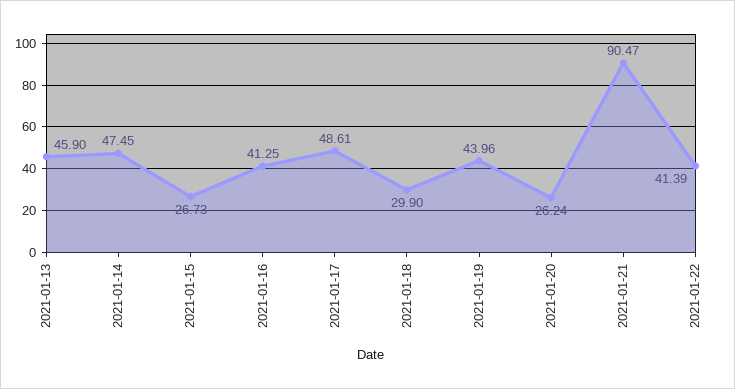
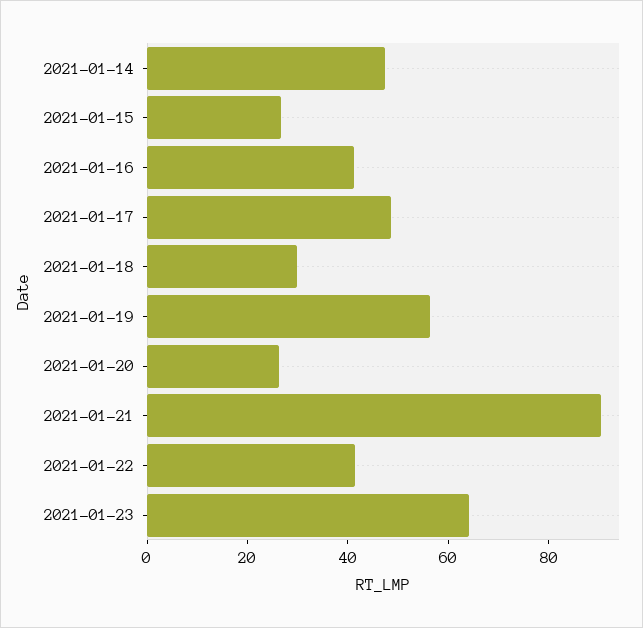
2021-01-13: 45.9 -> none
2021-01-19: 43.96 -> 55
2021-01-23: none -> 65

